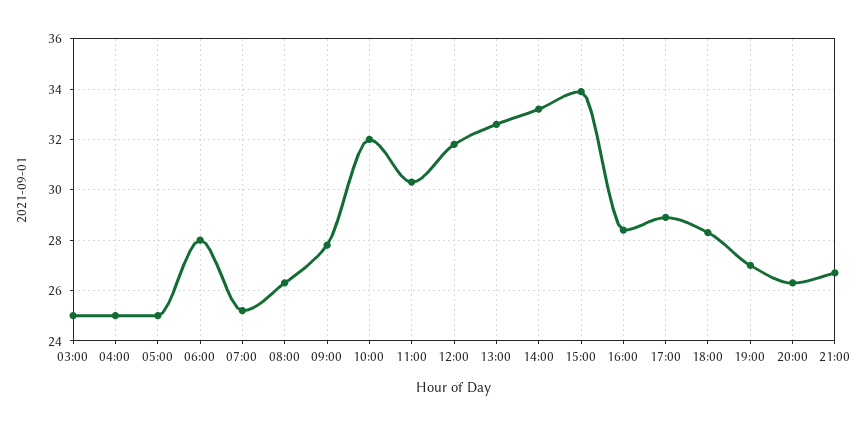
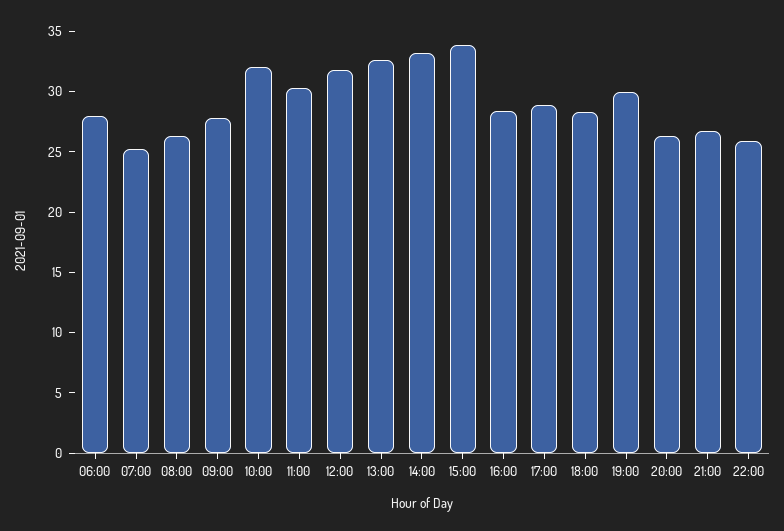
03:00: 25 -> none
04:00: 25 -> none
05:00: 25 -> none
19:00: 27 -> 30
22:00: none -> 26

